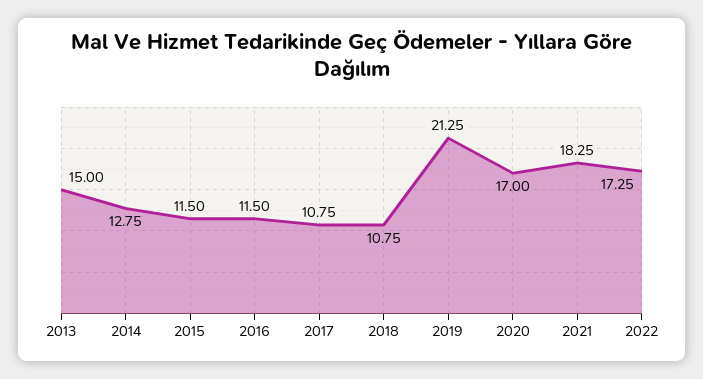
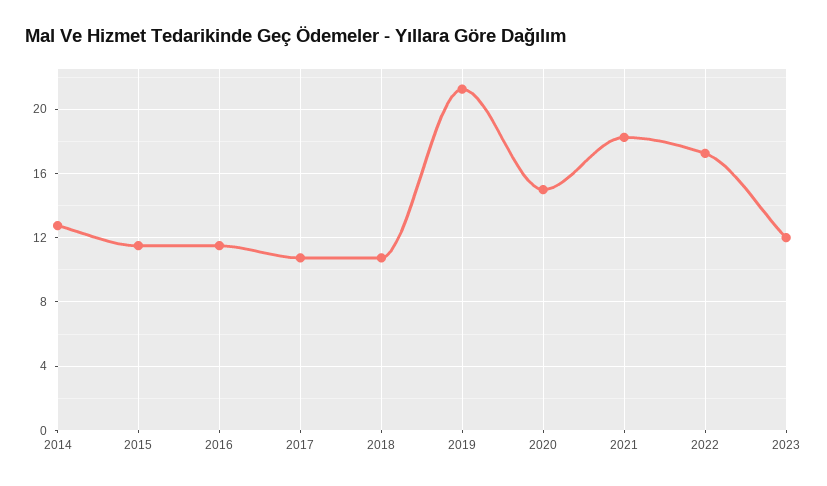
2013: 15 -> none
2020: 17 -> 15
2023: none -> 12

